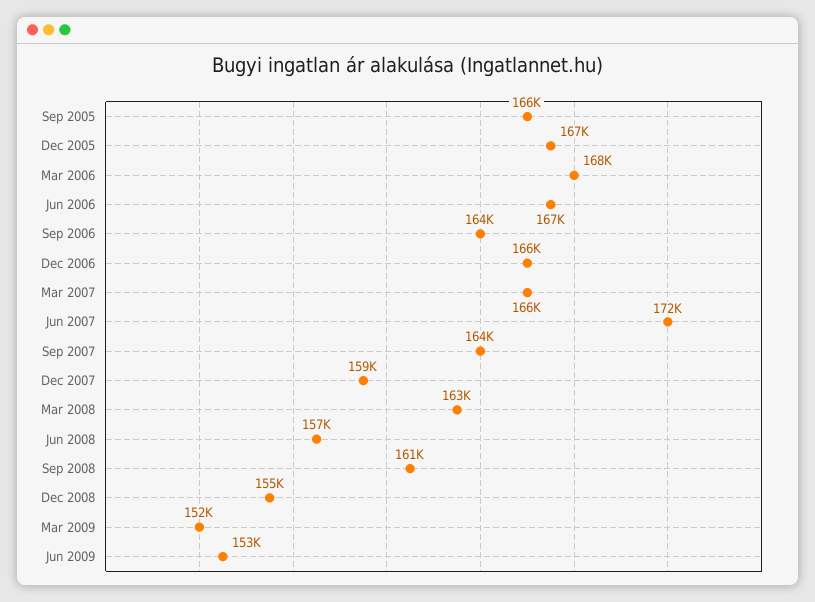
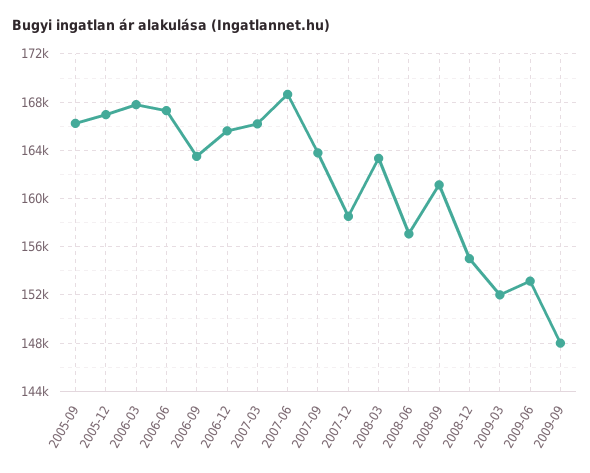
Jun 2007: 172000 -> 168500
2009-09: none -> 148000

